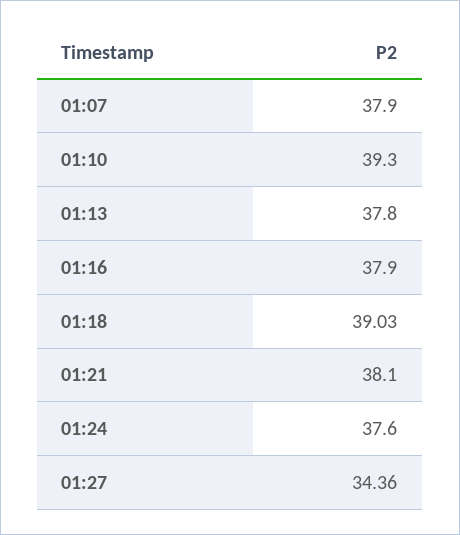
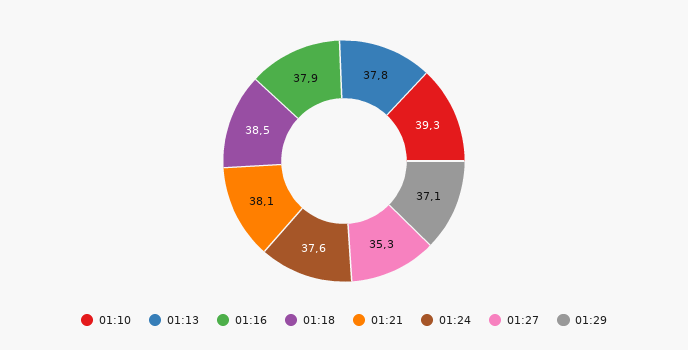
01:07: 37.9 -> none
01:18: 39.03 -> 38.5
01:27: 34.36 -> 35.3
01:29: none -> 37.1

